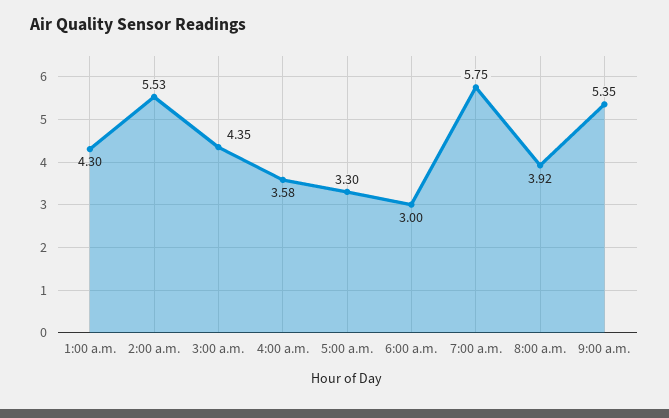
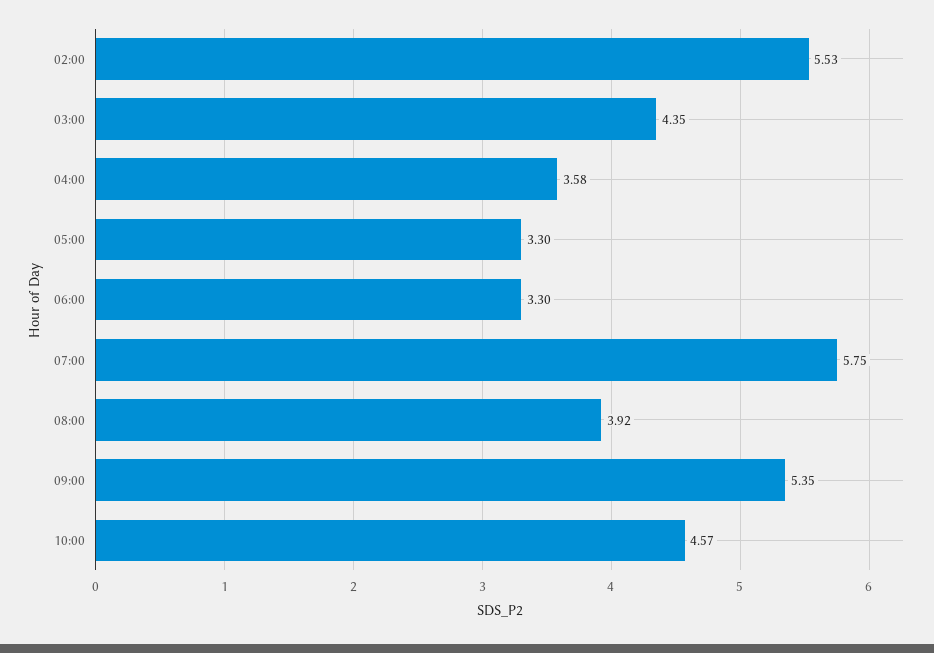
1:00 a.m.: 4.3 -> none
6:00 a.m.: 3 -> 3.3
10:00: none -> 4.57

